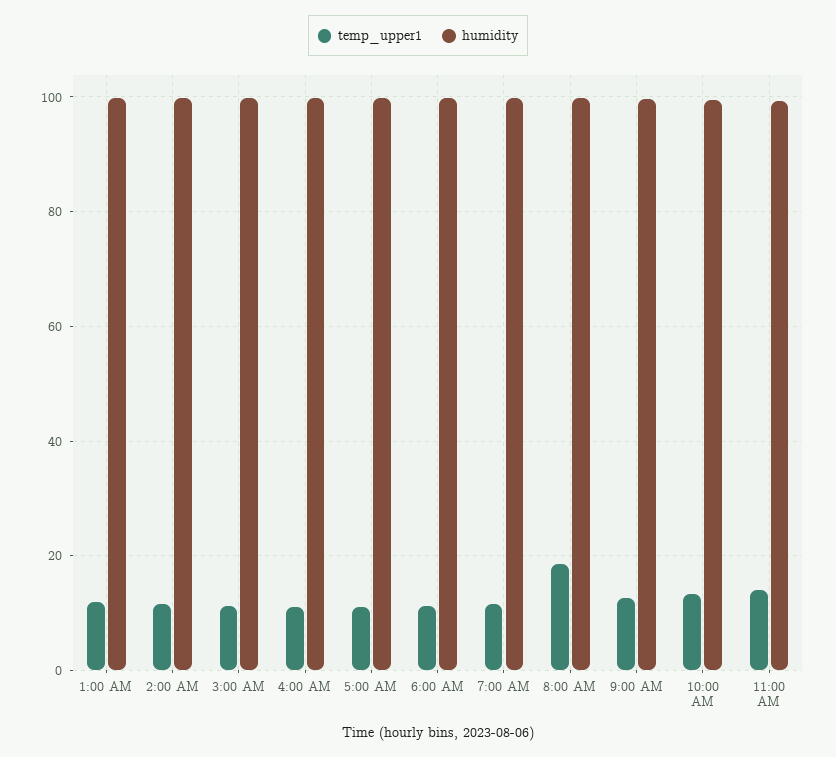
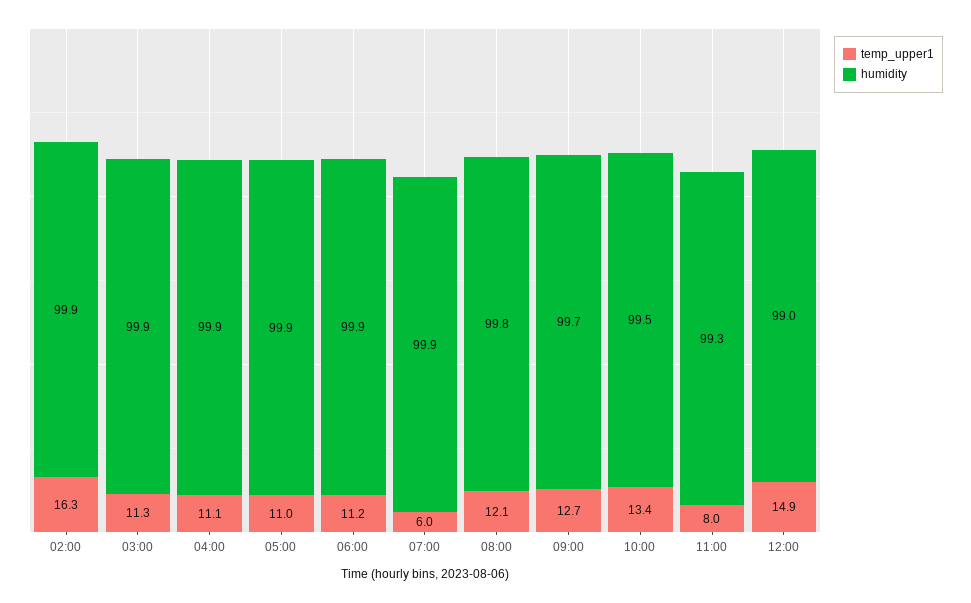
temp_upper1, 1:00 AM: 12 -> none
humidity, 1:00 AM: 100 -> none
temp_upper1, 2:00 AM: 12 -> 16.3
temp_upper1, 7:00 AM: 12 -> 6
temp_upper1, 8:00 AM: 18 -> 12.1
temp_upper1, 11:00 AM: 14 -> 8
temp_upper1, 12:00: none -> 14.9
humidity, 12:00: none -> 99

